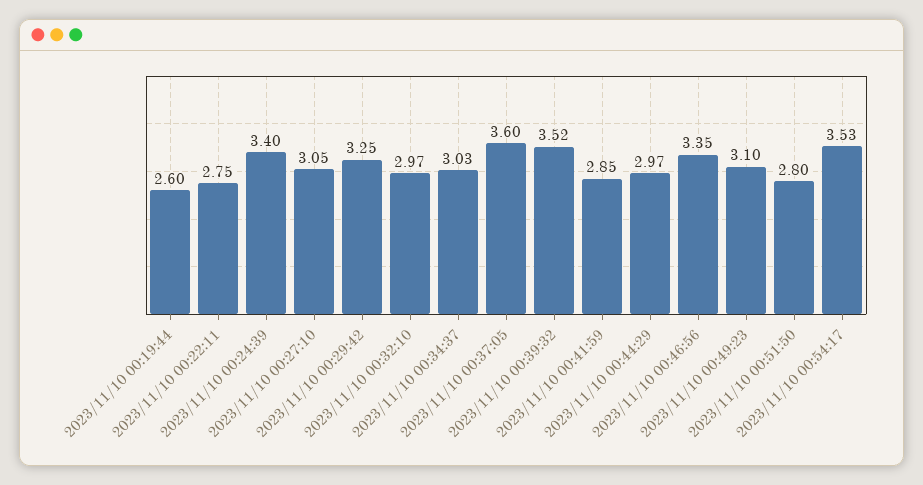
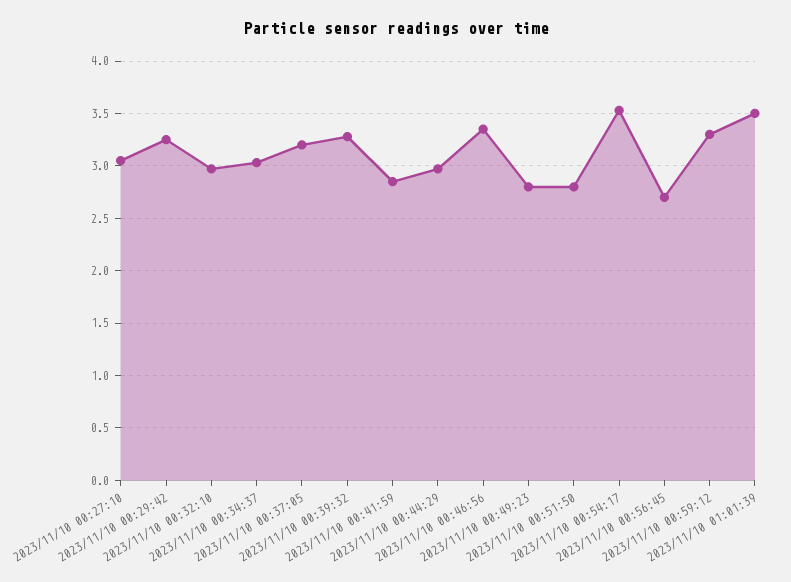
2023/11/10 00:19:44: 2.6 -> none
2023/11/10 00:22:11: 2.75 -> none
2023/11/10 00:24:39: 3.4 -> none
2023/11/10 00:37:05: 3.6 -> 3.2
2023/11/10 00:39:32: 3.52 -> 3.3
2023/11/10 00:49:23: 3.1 -> 2.8
2023/11/10 00:56:45: none -> 2.7
2023/11/10 00:59:12: none -> 3.3
2023/11/10 01:01:39: none -> 3.5

